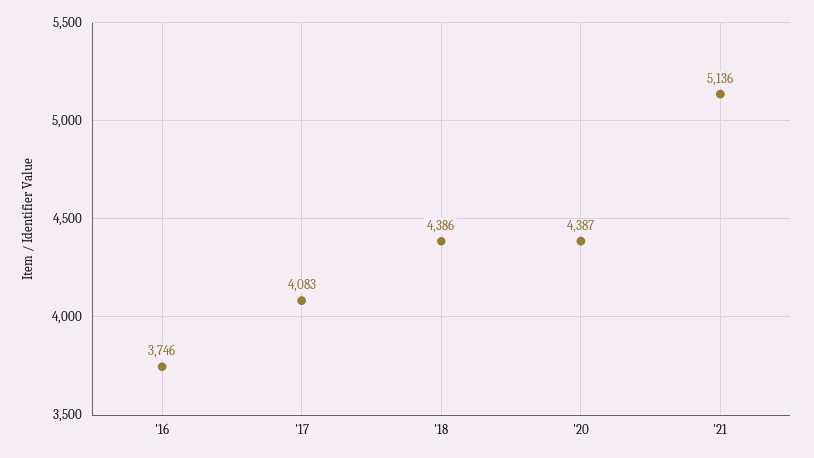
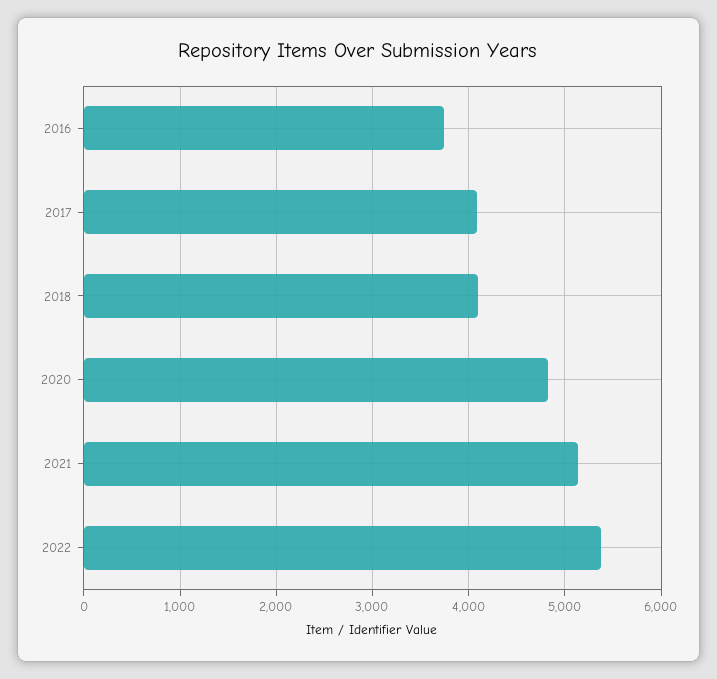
'18: 4386 -> 4100
'20: 4387 -> 4800
2022: none -> 5400

